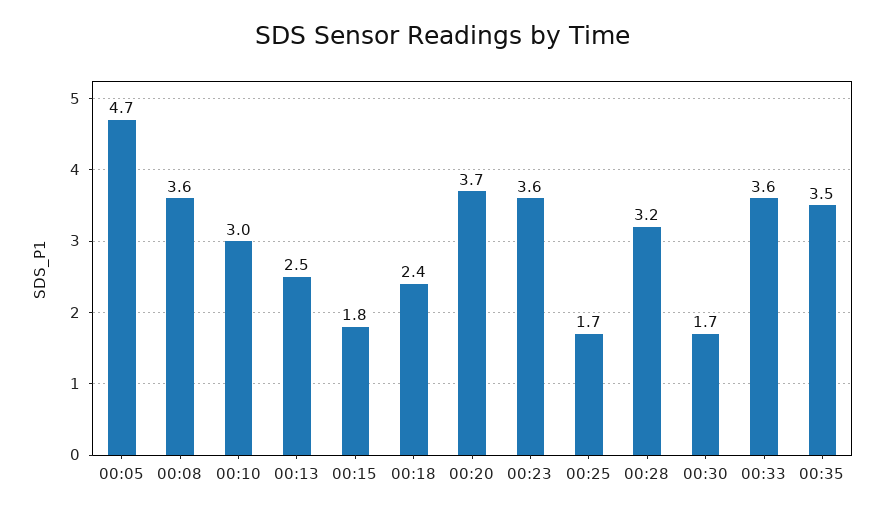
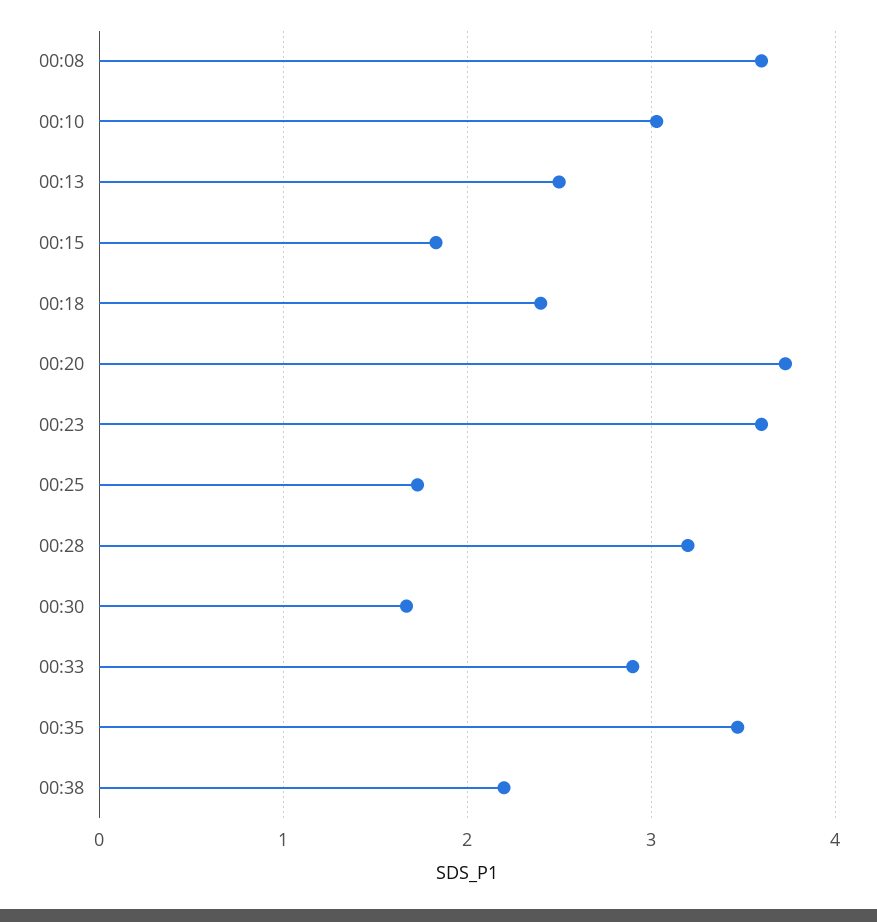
00:05: 4.7 -> none
00:33: 3.6 -> 2.9
00:38: none -> 2.2

